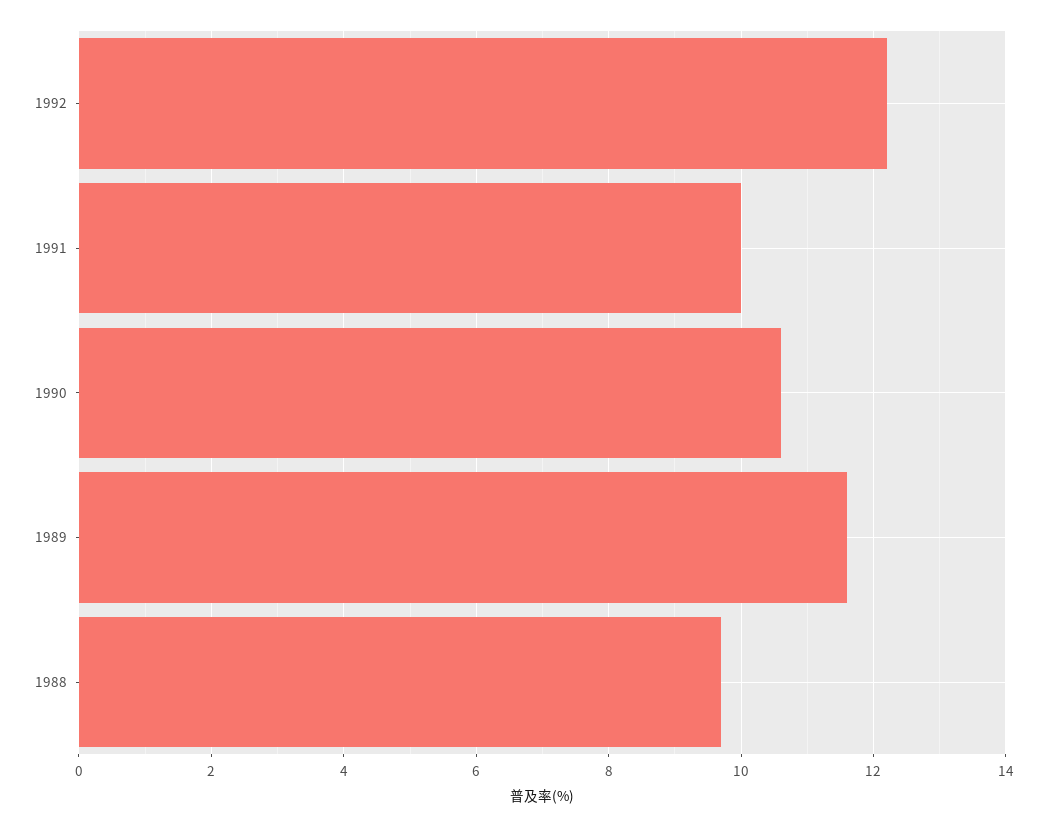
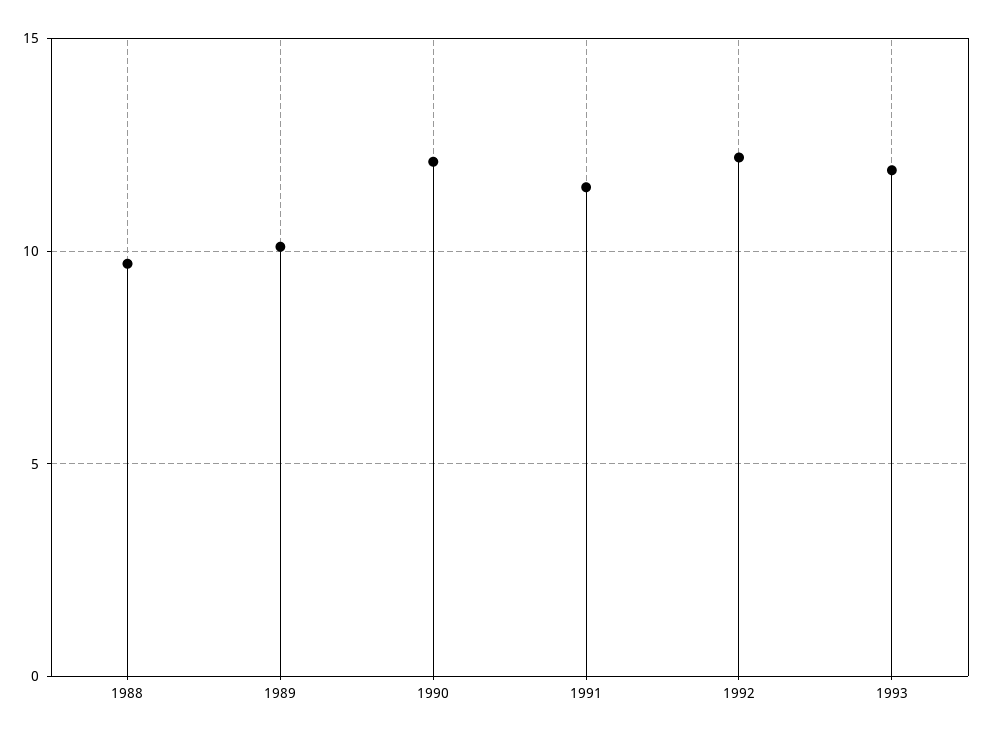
1991: 10 -> 11.5
1990: 10.5 -> 12
1989: 11.5 -> 10
1993: none -> 12

